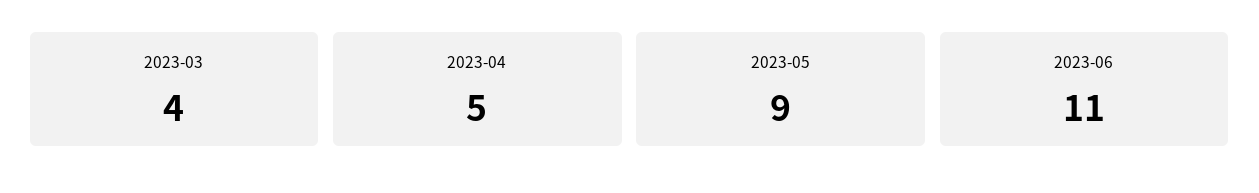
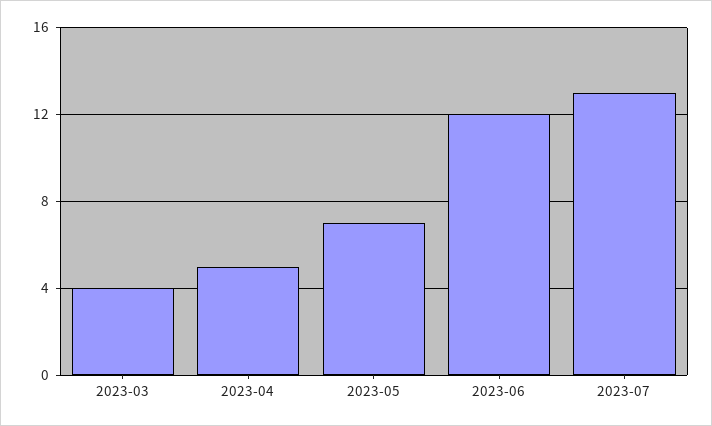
2023-05: 9 -> 7
2023-06: 11 -> 12
2023-07: none -> 13

